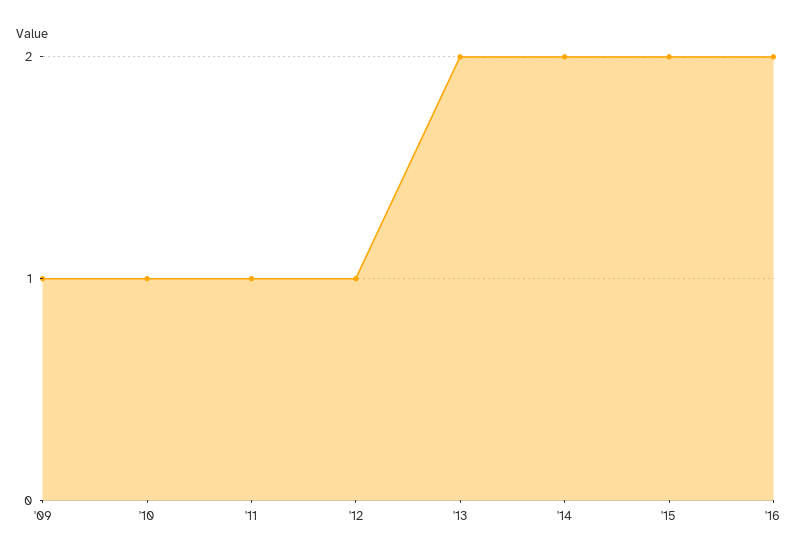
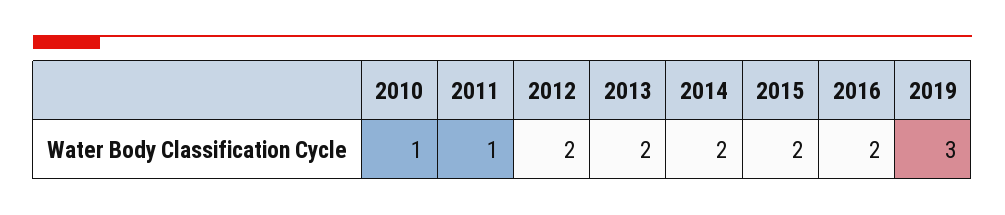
'09: 1 -> none
'12: 1 -> 2
2019: none -> 3

